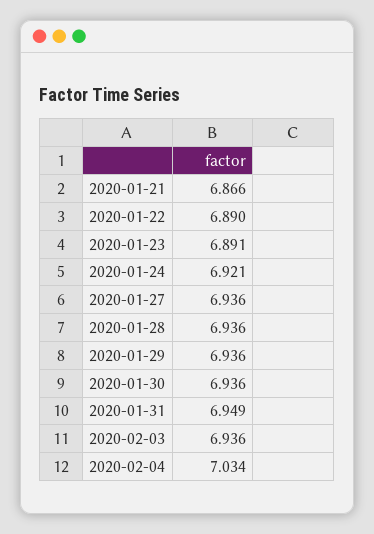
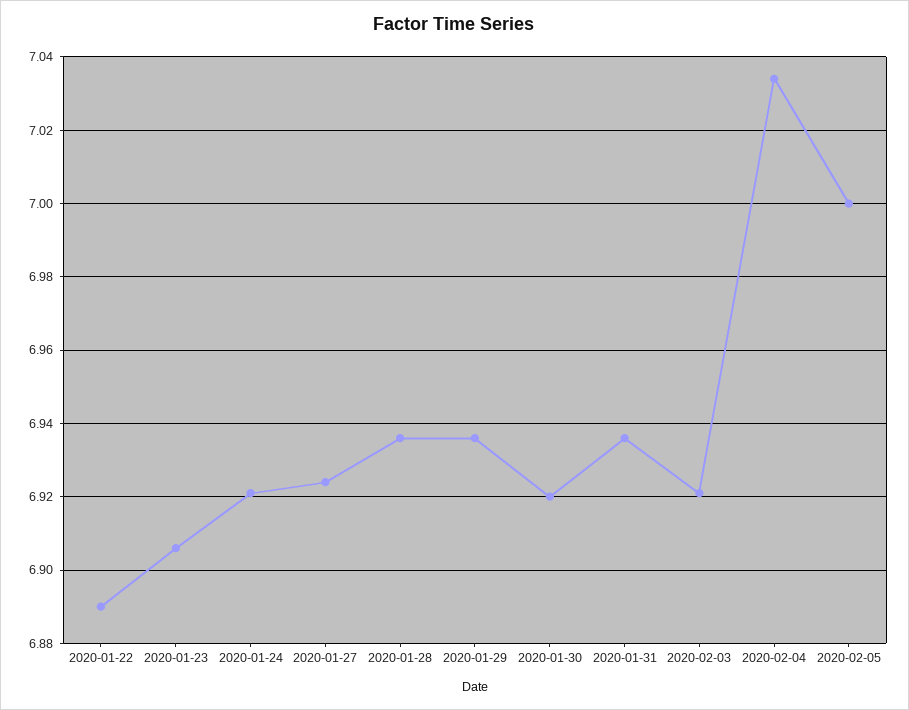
2020-01-21: 6.866 -> none
2020-01-23: 6.891 -> 6.905
2020-01-27: 6.936 -> 6.925
2020-01-30: 6.936 -> 6.92
2020-01-31: 6.949 -> 6.935
2020-02-03: 6.936 -> 6.92
2020-02-05: none -> 7

